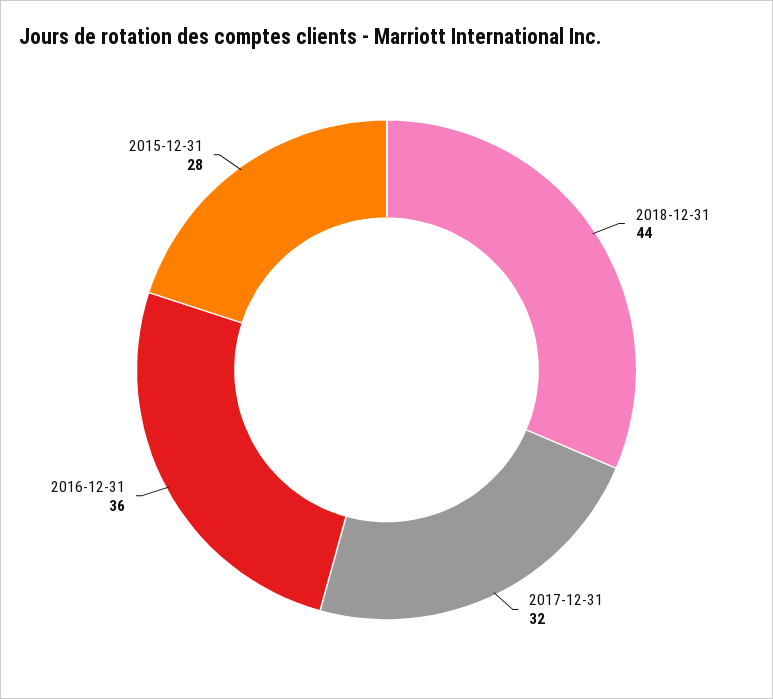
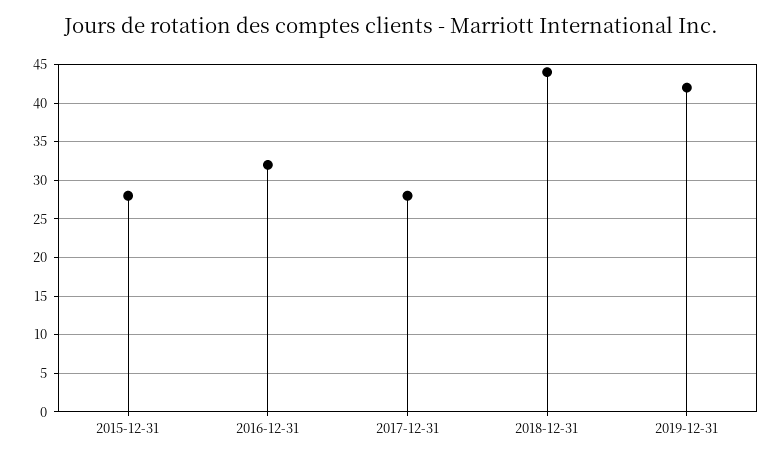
2017-12-31: 32 -> 28
2016-12-31: 36 -> 32
2019-12-31: none -> 42

